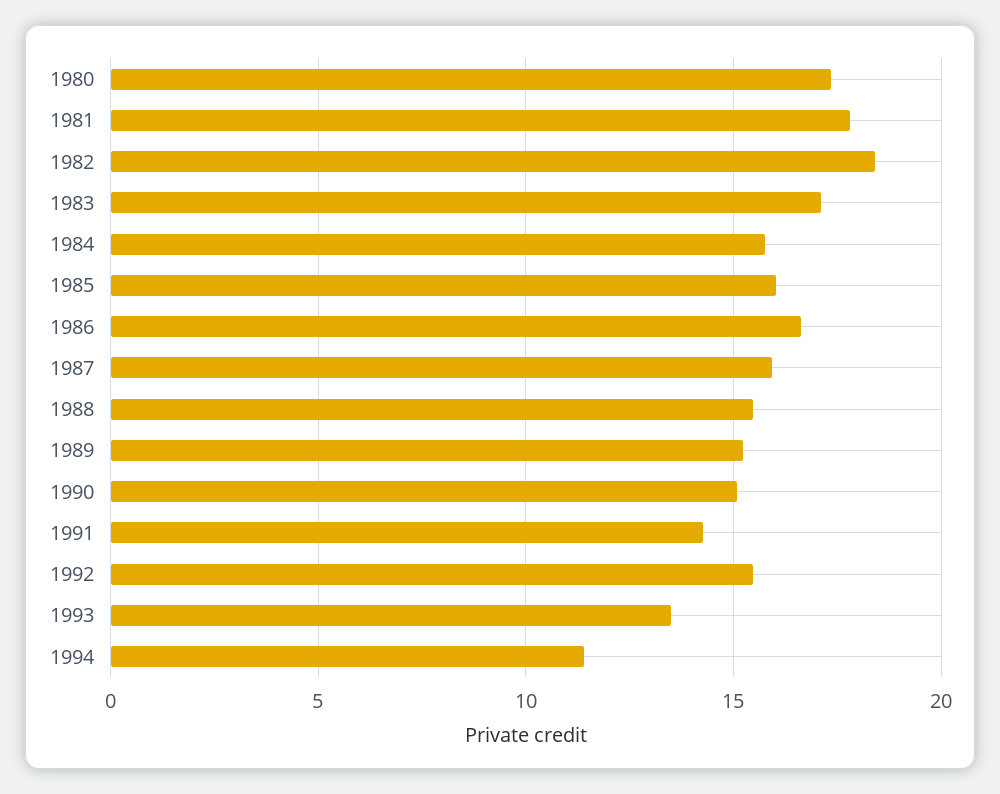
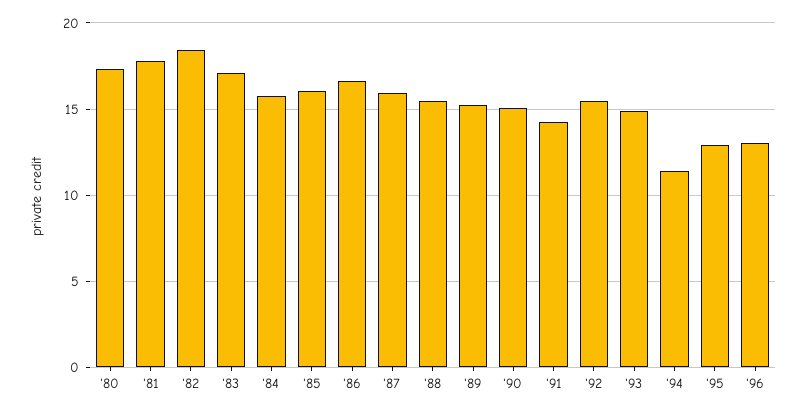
1993: 13.5 -> 15
'95: none -> 13
'96: none -> 13

